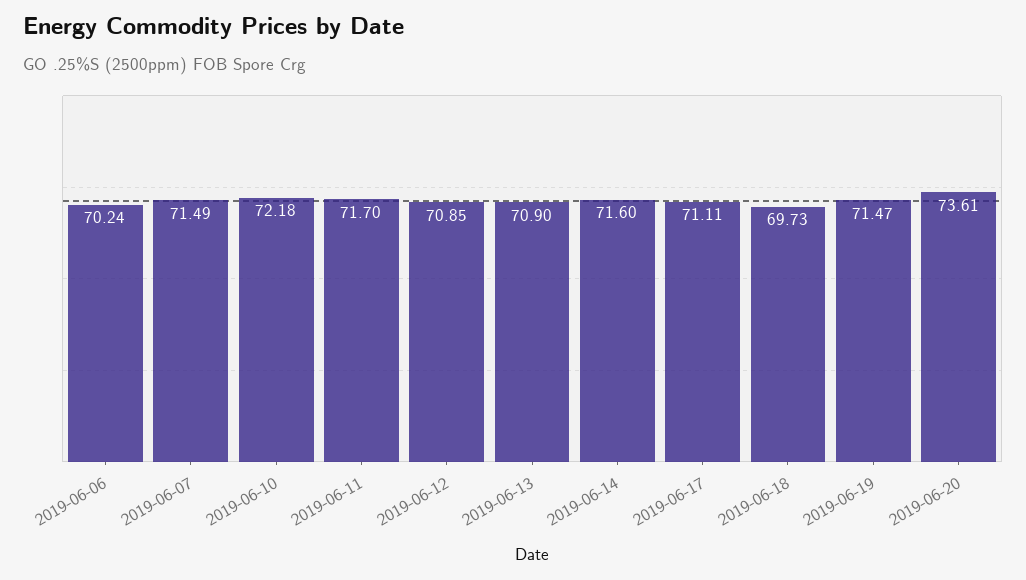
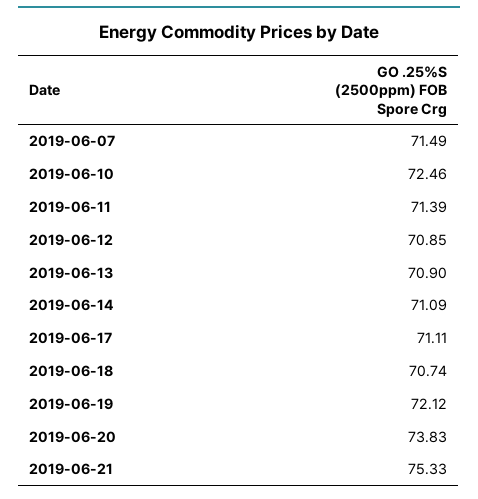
2019-06-06: 70.24 -> none
2019-06-10: 72.18 -> 72.46
2019-06-11: 71.7 -> 71.39
2019-06-14: 71.6 -> 71.09
2019-06-18: 69.73 -> 70.74
2019-06-19: 71.47 -> 72.12
2019-06-20: 73.61 -> 73.83
2019-06-21: none -> 75.33

